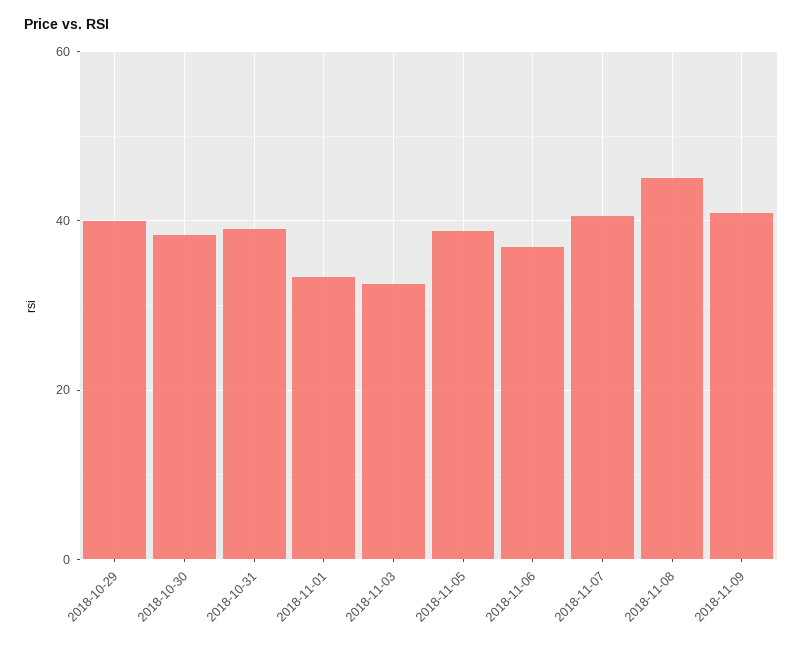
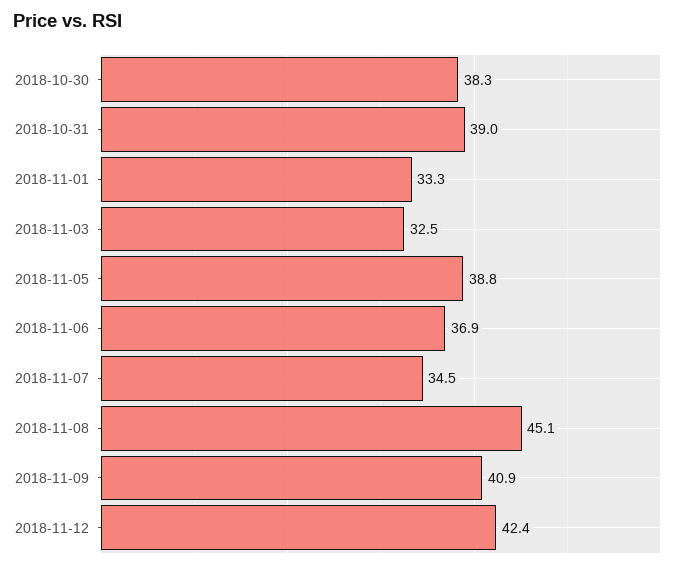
2018-10-29: 40 -> none
2018-11-07: 40 -> 34.5
2018-11-12: none -> 42.4

